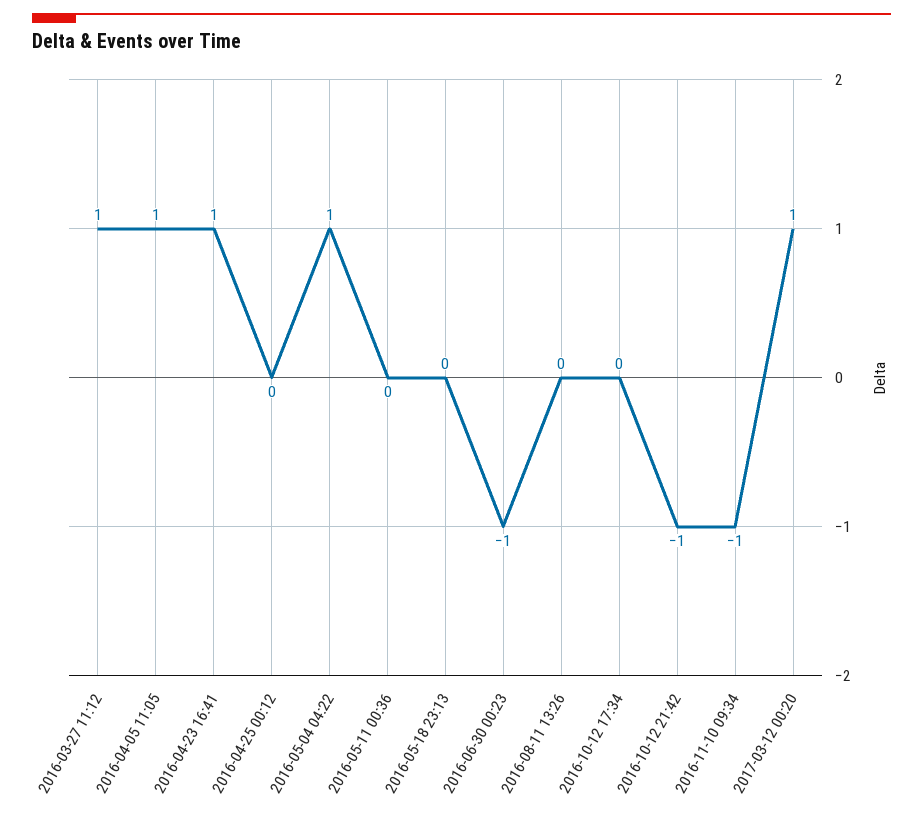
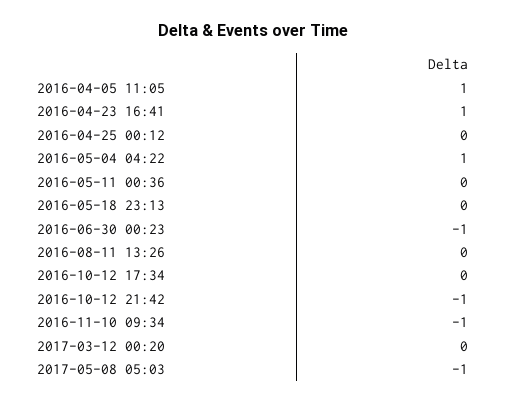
2016-03-27 11:12: 1 -> none
2017-03-12 00:20: 1 -> 0
2017-05-08 05:03: none -> -1

